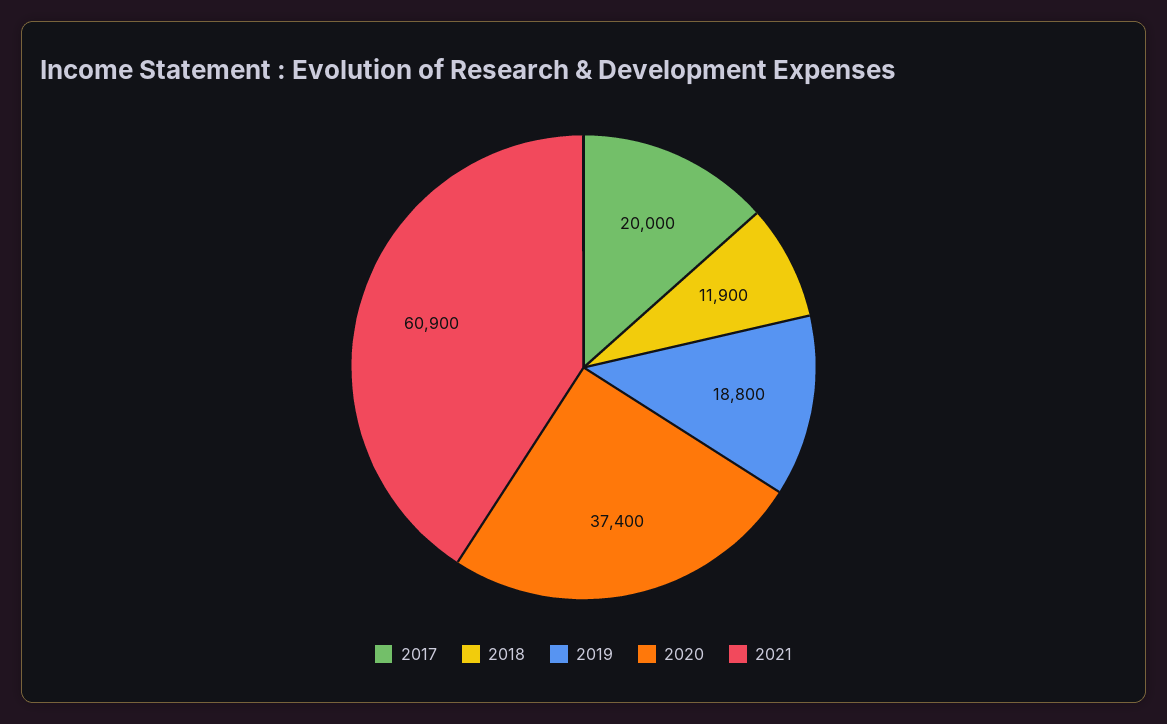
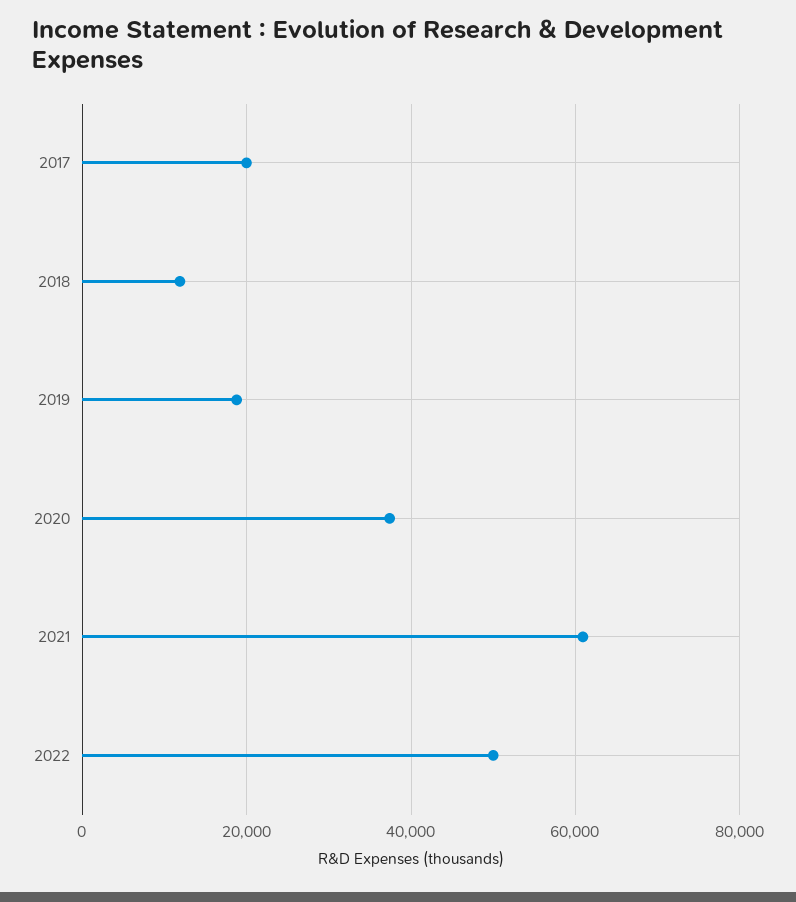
2022: none -> 50000

